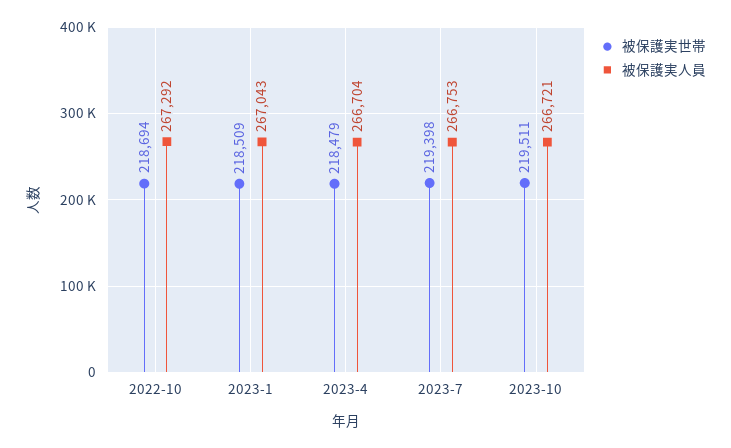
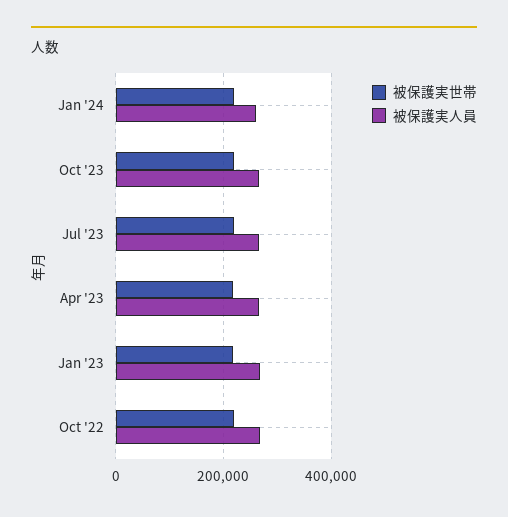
被保護実世帯, Jan '24: none -> 220000
被保護実人員, Jan '24: none -> 260000

